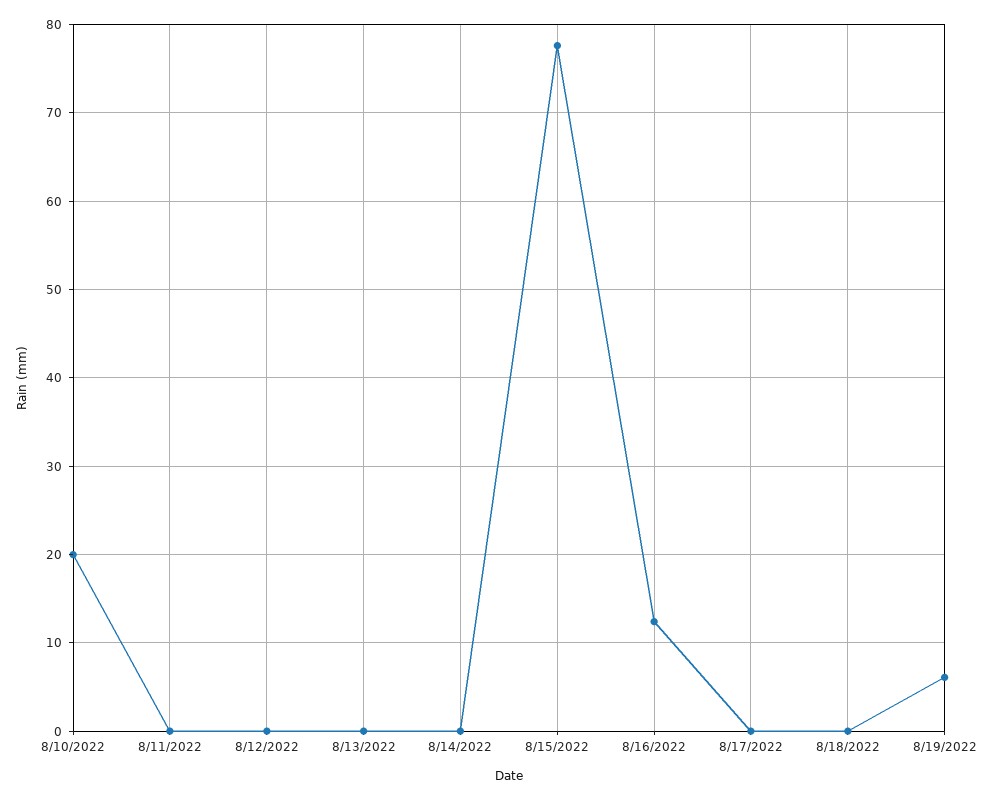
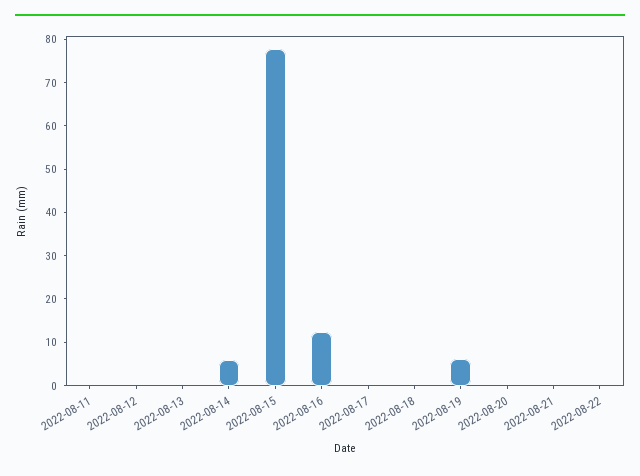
8/10/2022: 20 -> none
8/14/2022: 0 -> 6
2022-08-20: none -> 0
2022-08-21: none -> 0
2022-08-22: none -> 0

